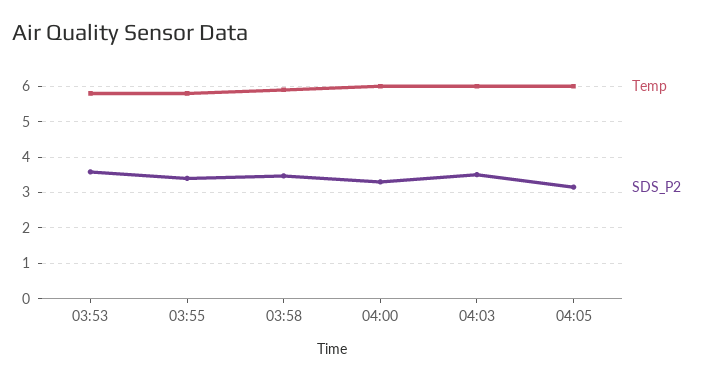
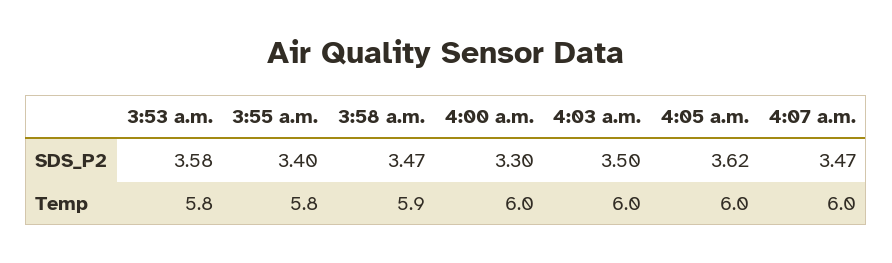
SDS_P2, 04:05: 3.2 -> 3.62
SDS_P2, 4:07 a.m.: none -> 3.47
Temp, 4:07 a.m.: none -> 6

